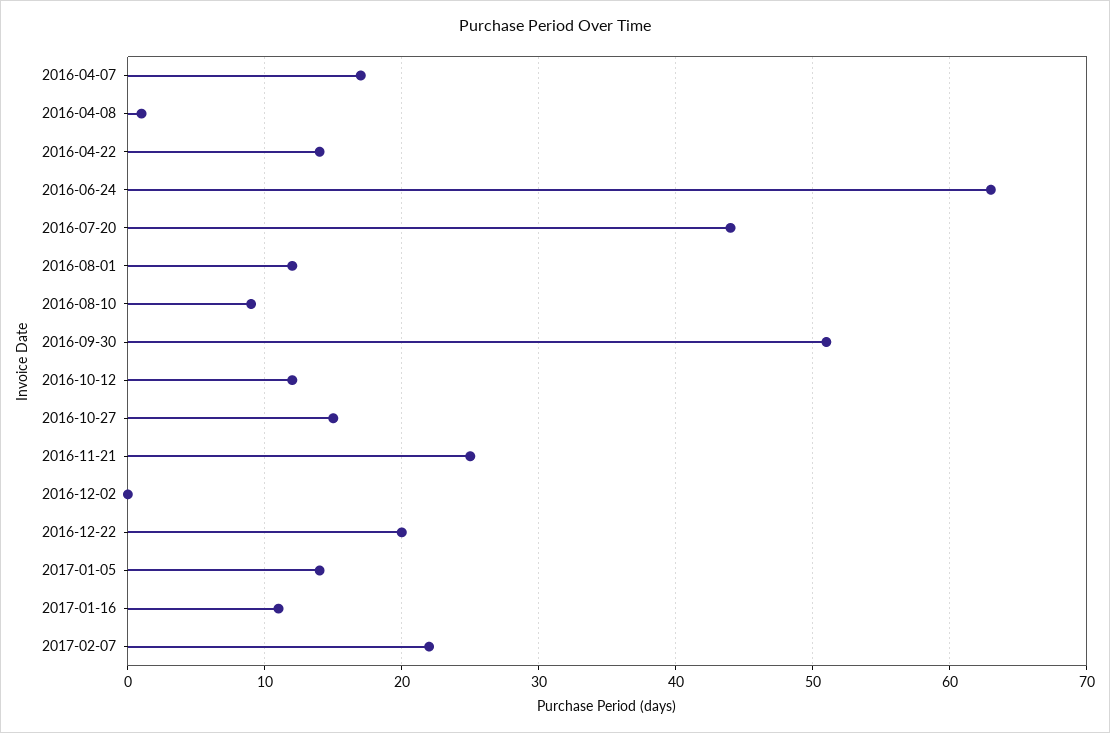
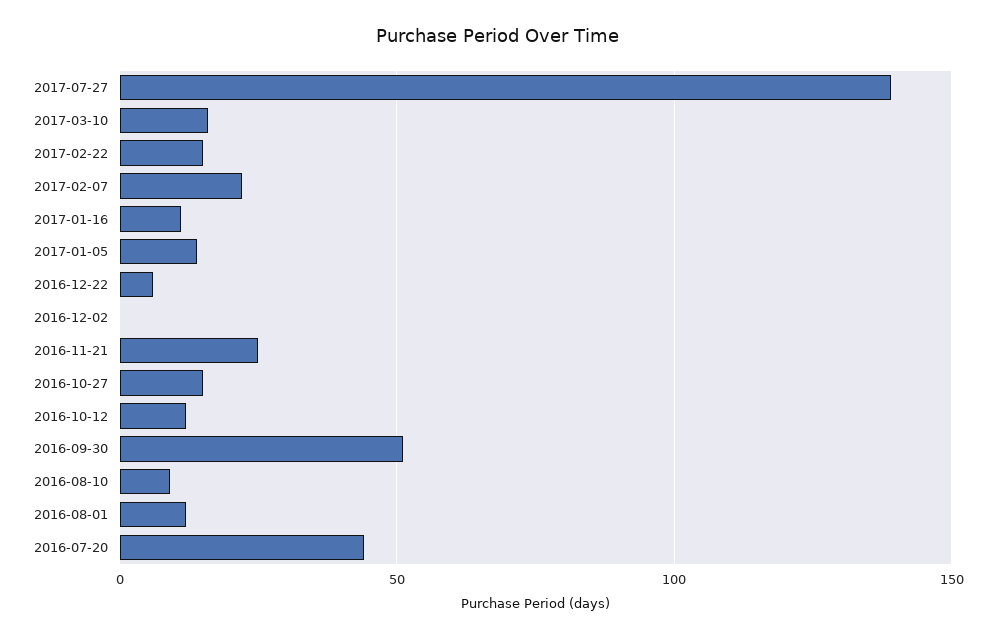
2016-04-07: 17 -> none
2016-04-08: 1 -> none
2016-04-22: 14 -> none
2016-06-24: 63 -> none
2016-12-22: 20 -> 5
2017-07-27: none -> 140
2017-03-10: none -> 15
2017-02-22: none -> 15

